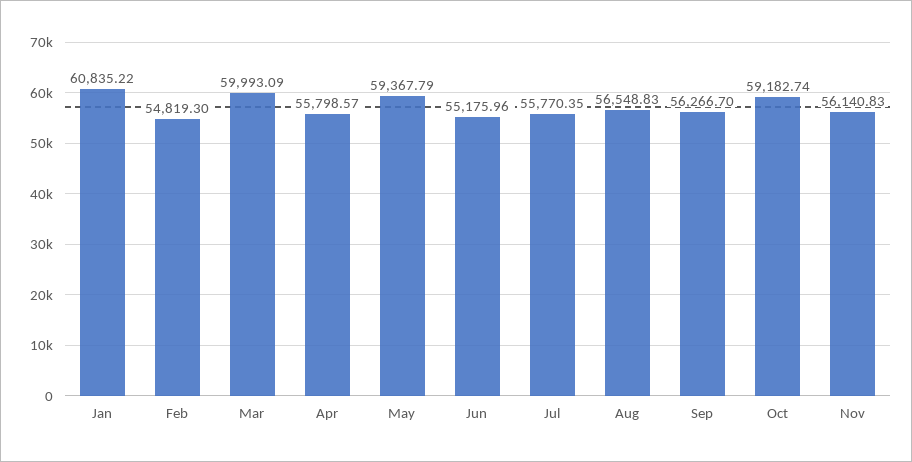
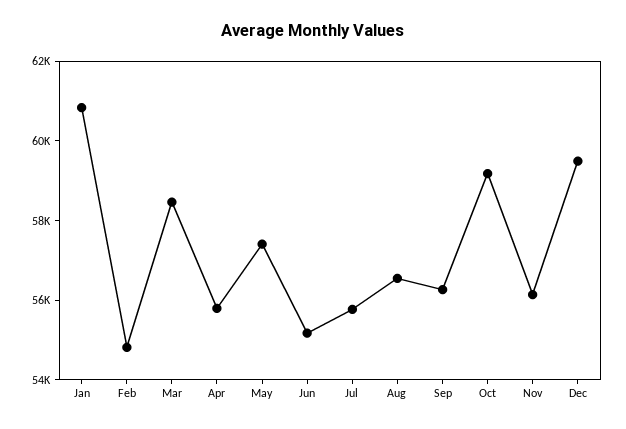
Mar: 59993.09 -> 58500
May: 59367.79 -> 57500
Dec: none -> 59500

